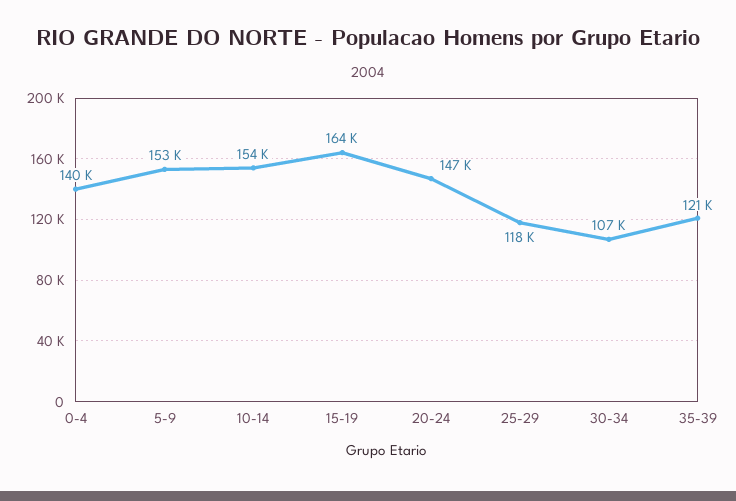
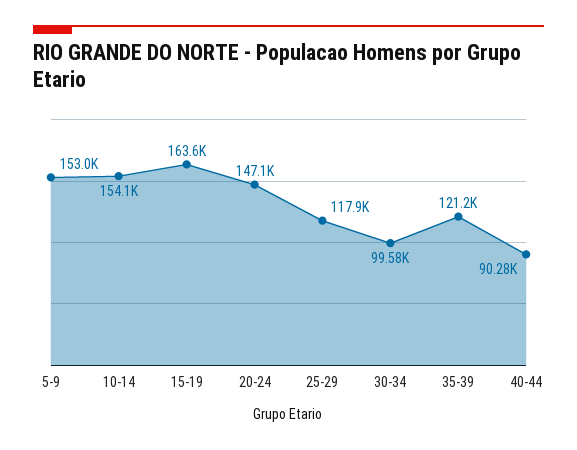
0-4: 140000 -> none
30-34: 107000 -> 99580
40-44: none -> 90280

